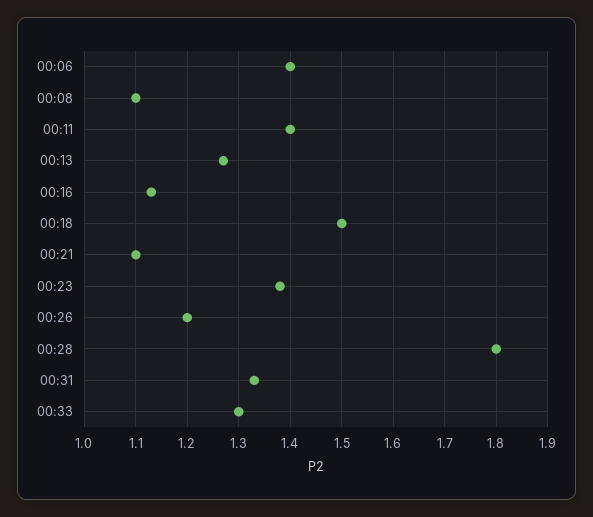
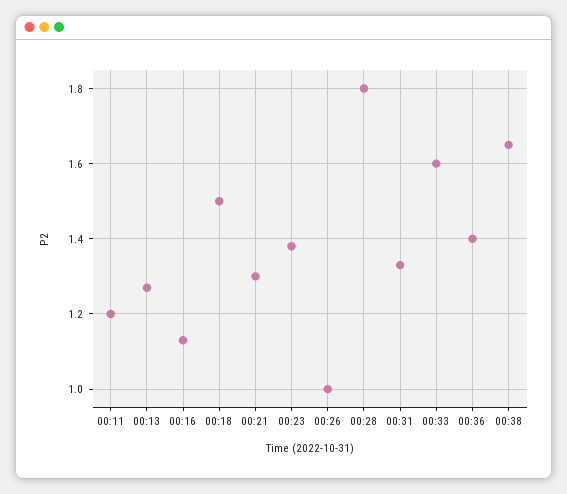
00:06: 1.4 -> none
00:08: 1.1 -> none
00:11: 1.4 -> 1.2
00:21: 1.1 -> 1.3
00:26: 1.2 -> 1
00:33: 1.3 -> 1.6
00:36: none -> 1.4
00:38: none -> 1.65

